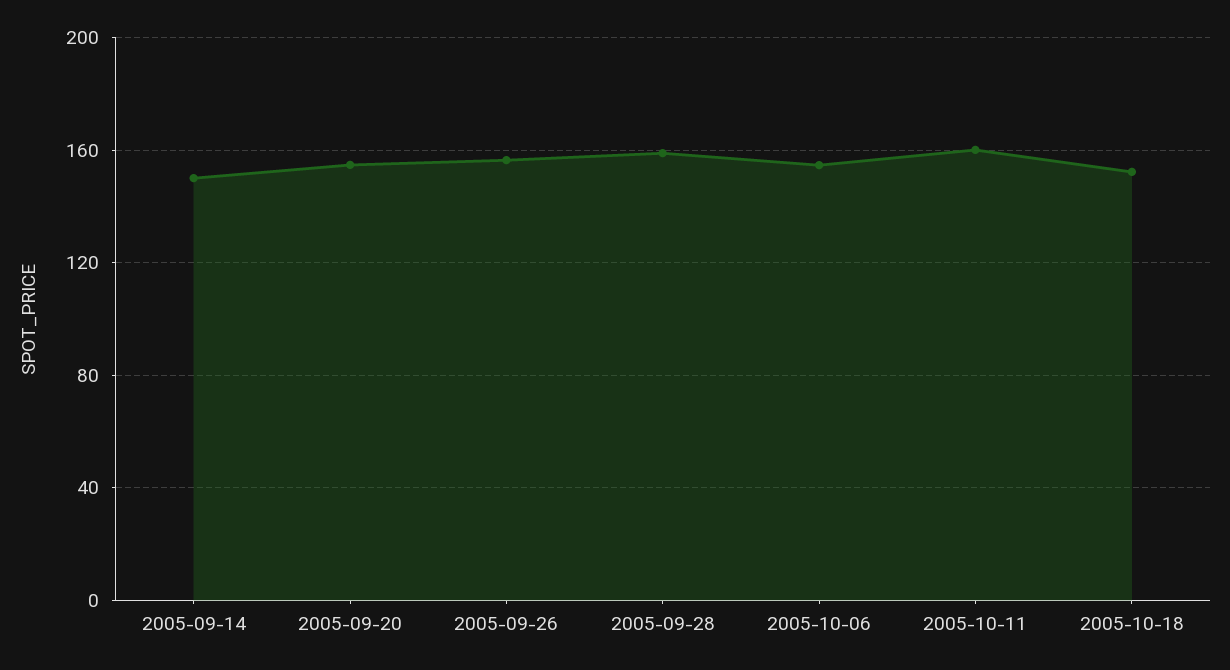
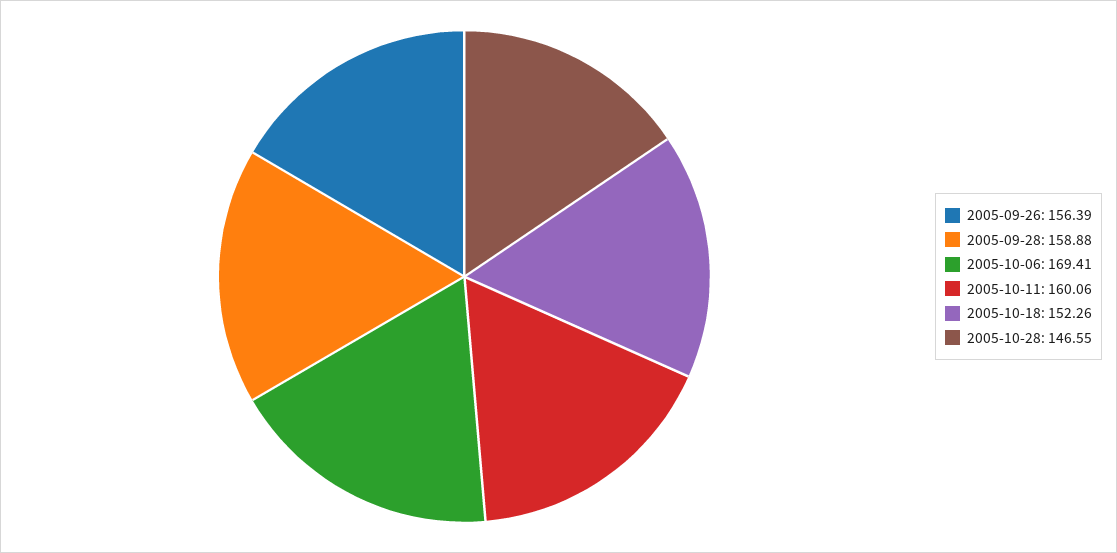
2005-09-14: 150 -> none
2005-09-20: 155 -> none
2005-10-06: 155 -> 169.41
2005-10-28: none -> 146.55

